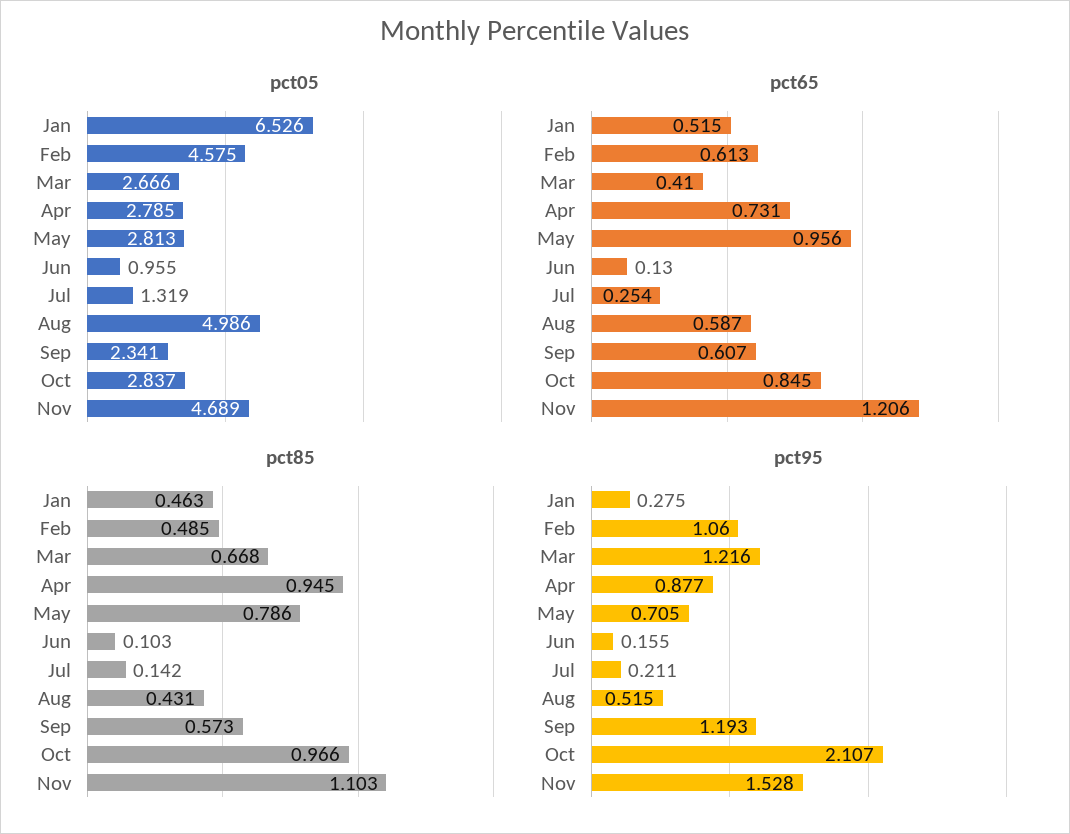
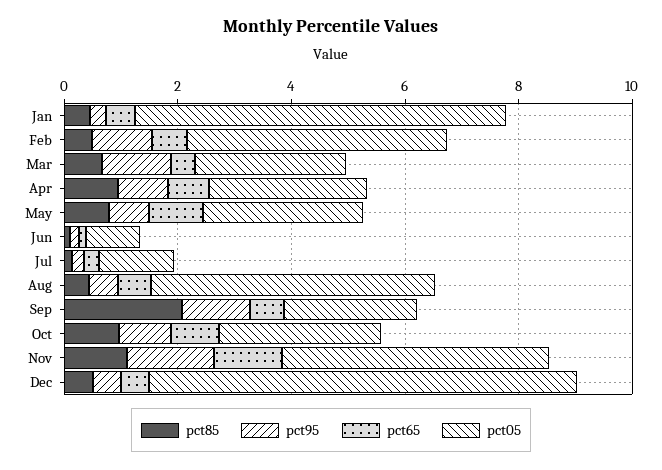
pct85, Sep: 0.573 -> 2
pct95, Oct: 2.107 -> 1
pct85, Dec: none -> 0.5
pct95, Dec: none -> 0.5
pct65, Dec: none -> 0.5
pct05, Dec: none -> 7.5

